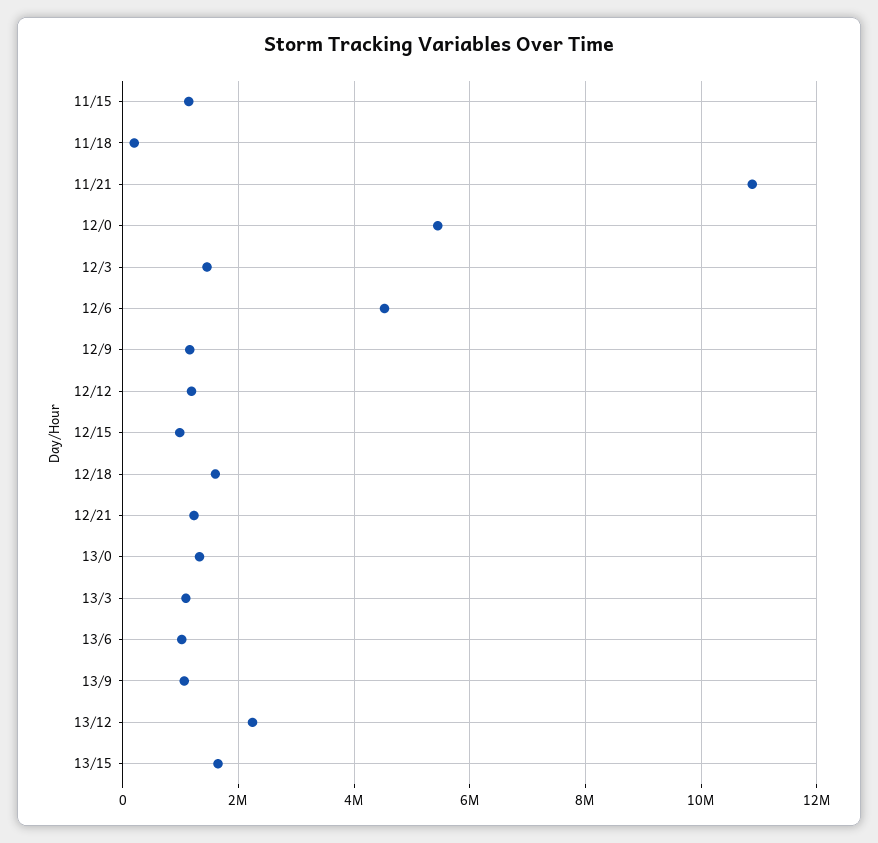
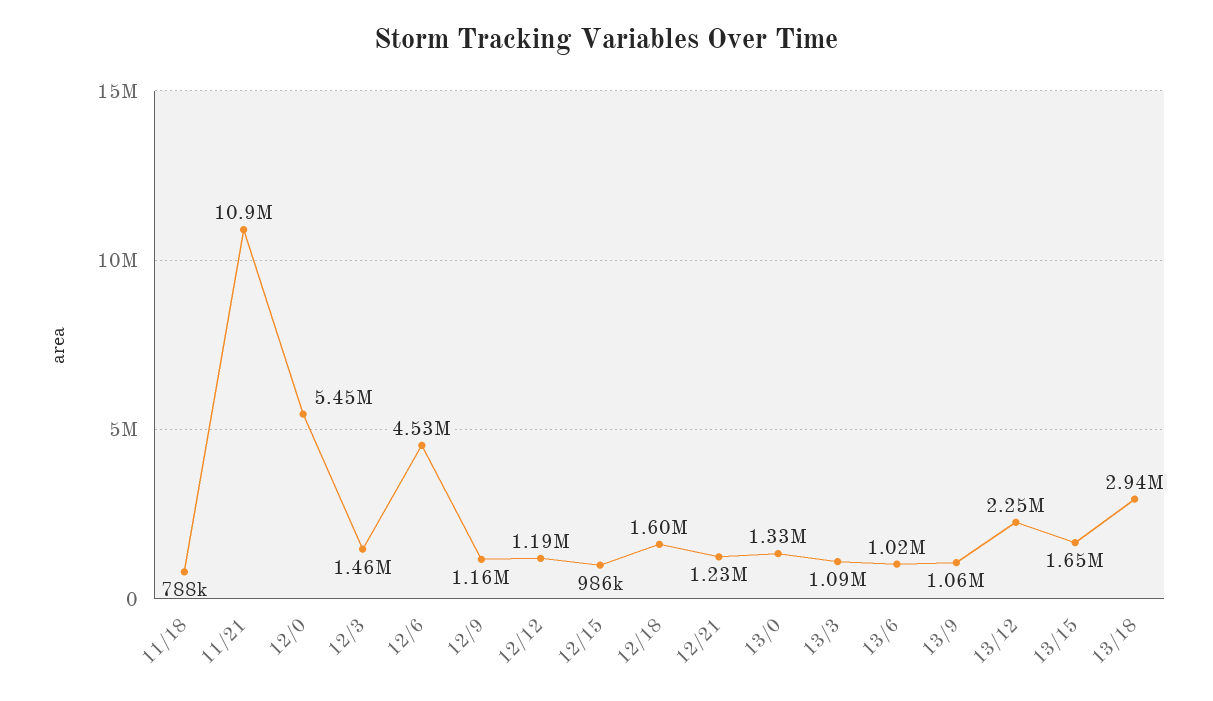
11/15: 1200000 -> none
11/18: 200000 -> 788000
13/18: none -> 2940000

